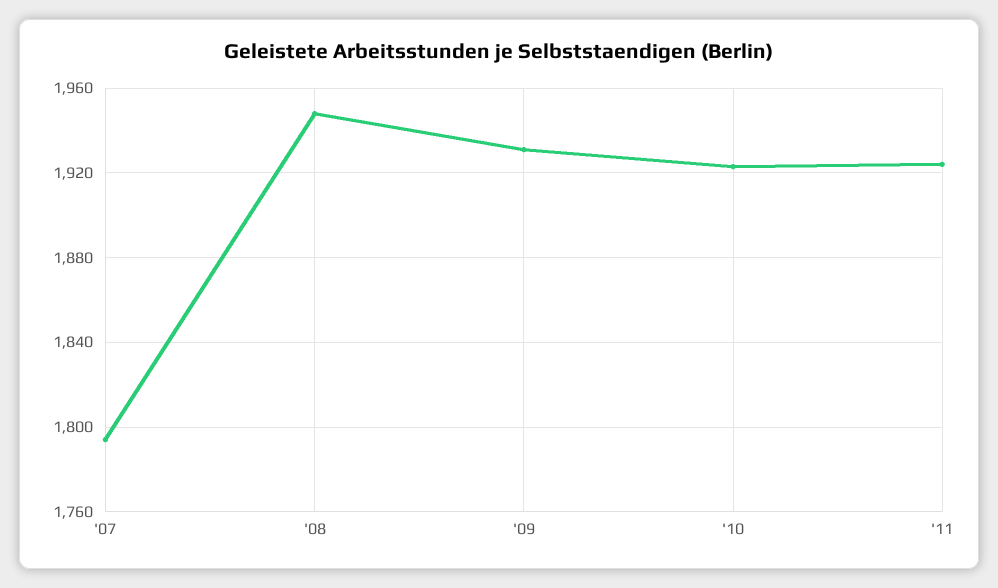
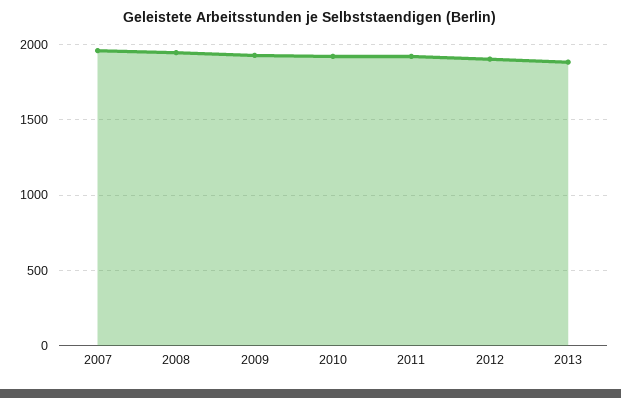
'07: 1795 -> 1950
2012: none -> 1900
2013: none -> 1900

